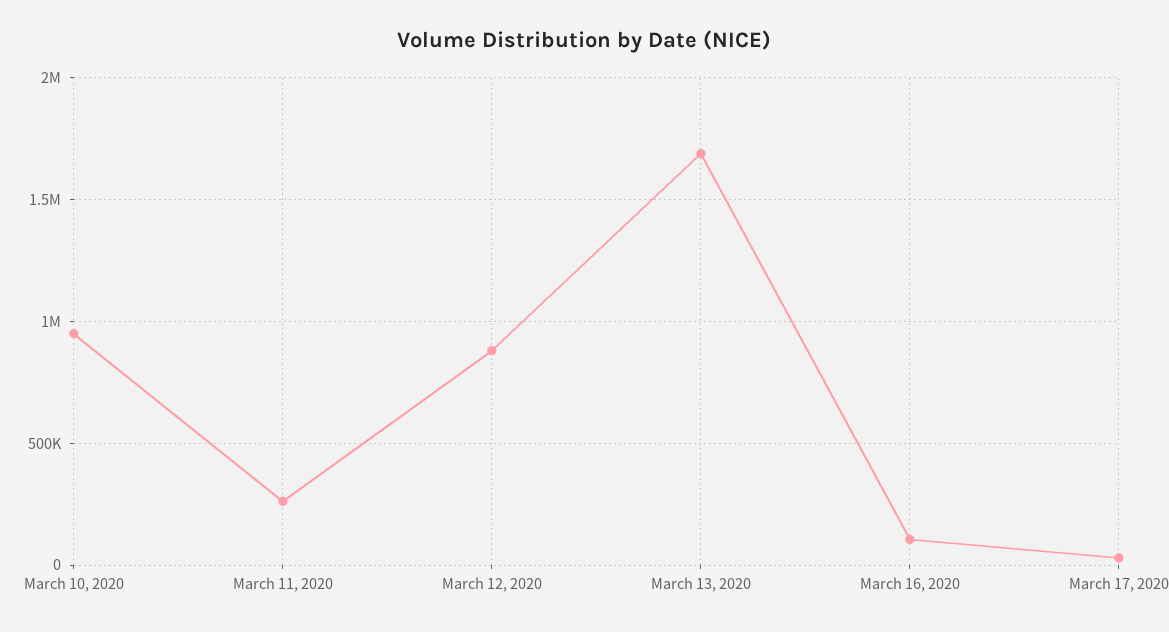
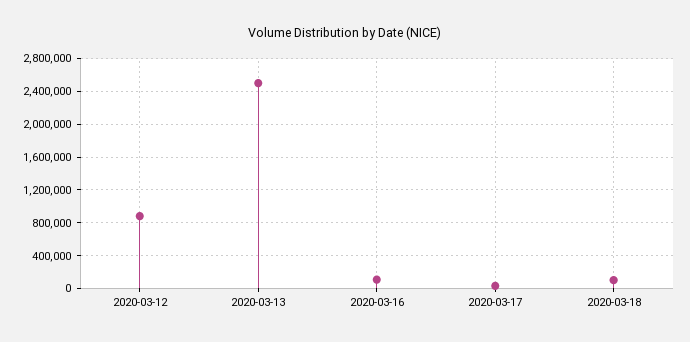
March 10, 2020: 950000 -> none
March 11, 2020: 250000 -> none
March 13, 2020: 1700000 -> 2500000
2020-03-18: none -> 100000

